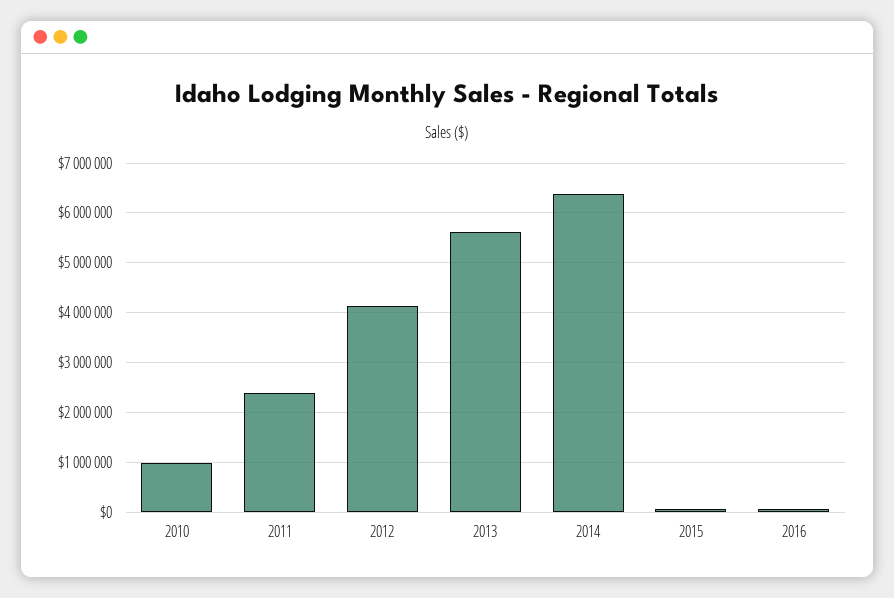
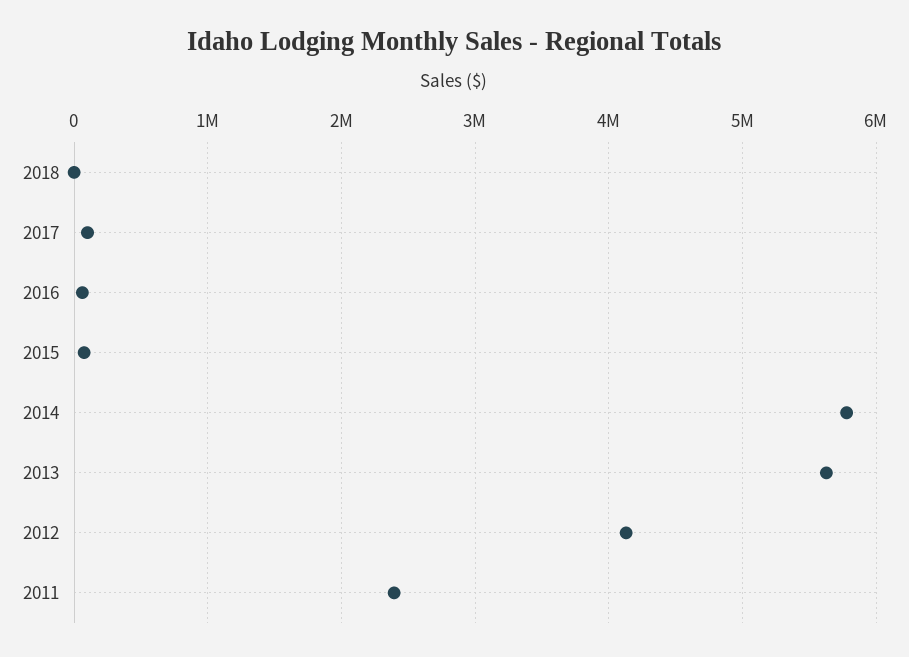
2010: 1000000 -> none
2014: 6400000 -> 5800000
2018: none -> 0
2017: none -> 100000

